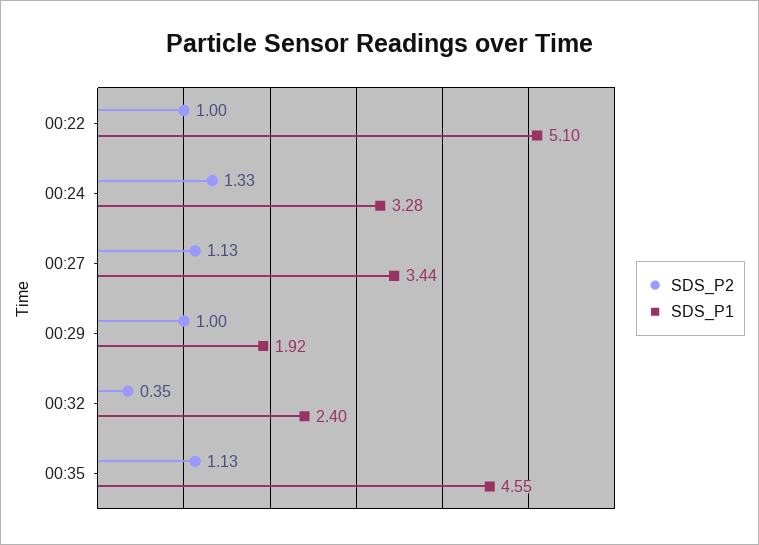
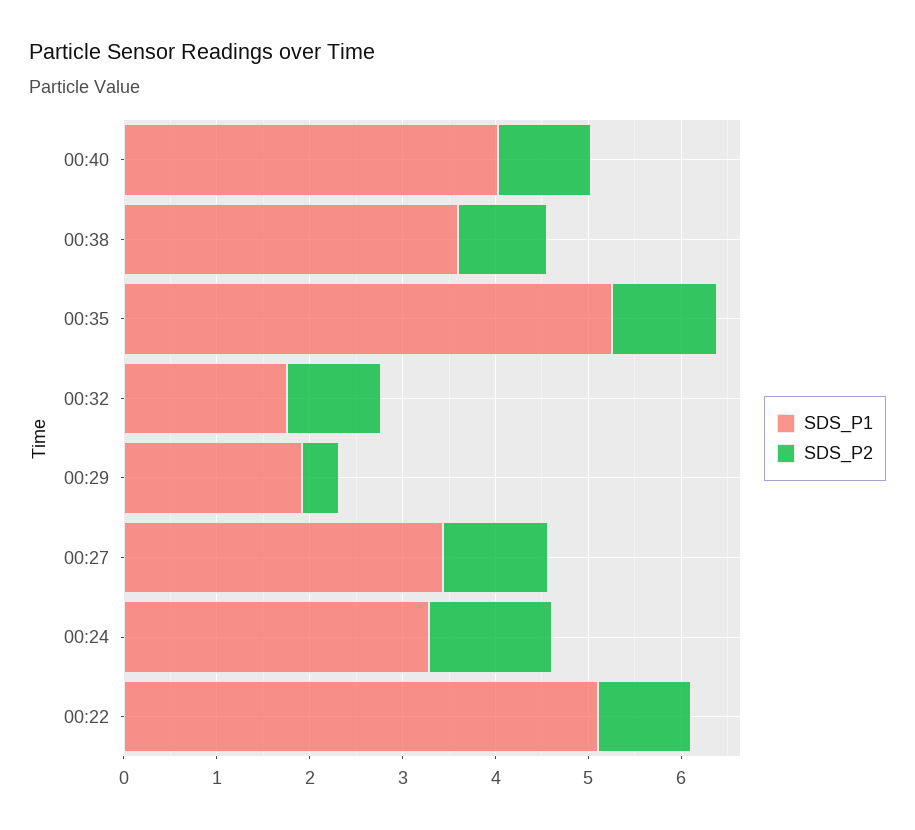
SDS_P2, 00:29: 1 -> 0.4
SDS_P2, 00:32: 0.35 -> 1
SDS_P1, 00:32: 2.4 -> 1.8
SDS_P1, 00:35: 4.55 -> 5.2
SDS_P1, 00:40: none -> 4
SDS_P2, 00:40: none -> 1
SDS_P1, 00:38: none -> 3.6
SDS_P2, 00:38: none -> 1

